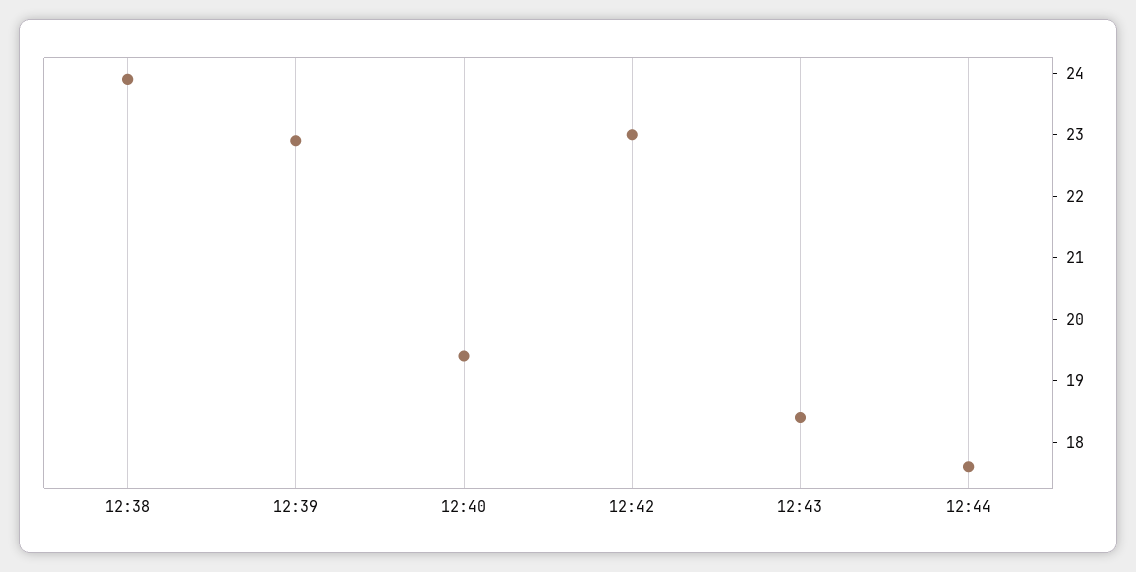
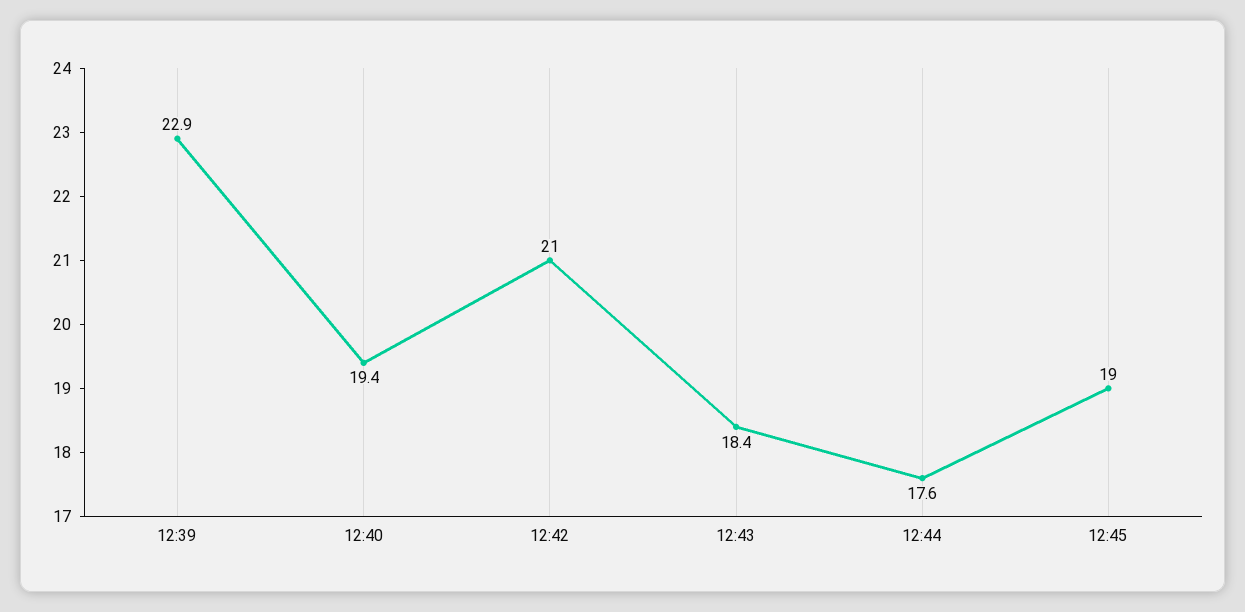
12:38: 24 -> none
12:42: 23 -> 21
12:45: none -> 19

